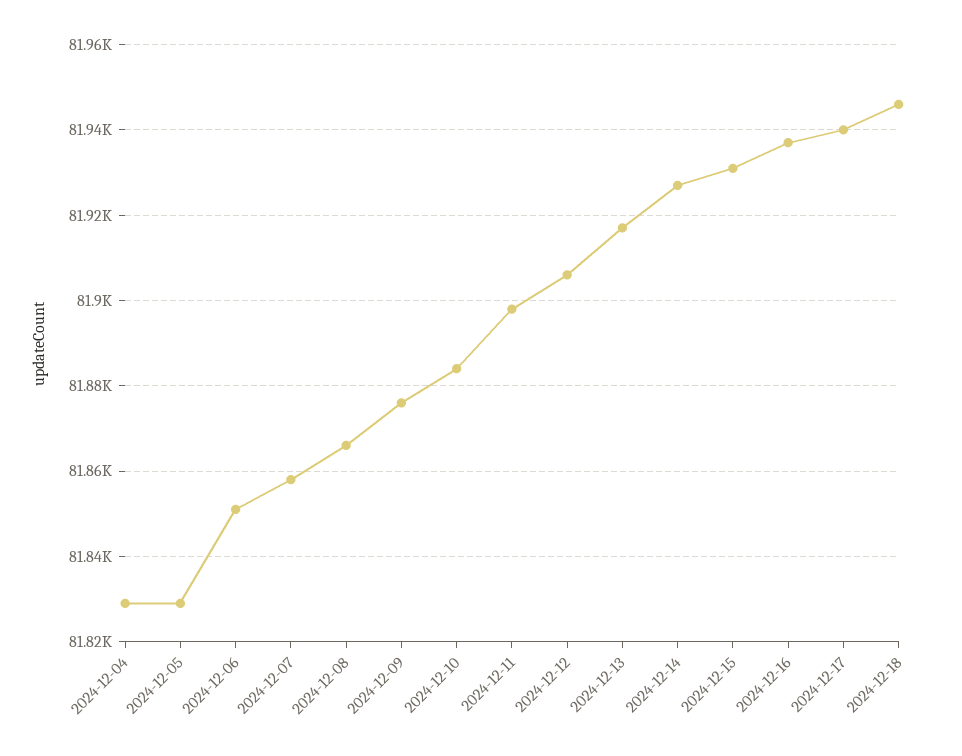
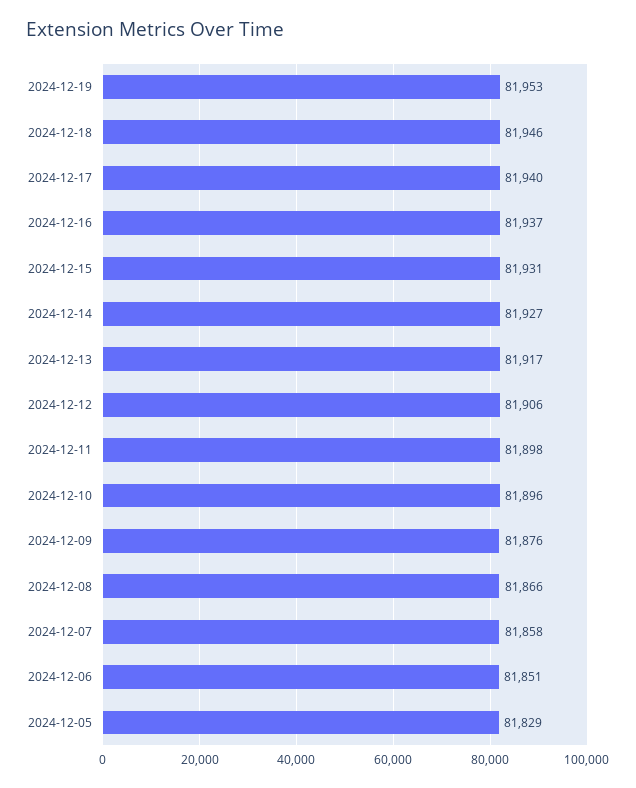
2024-12-04: 81830 -> none
2024-12-10: 81885 -> 81896
2024-12-19: none -> 81953

